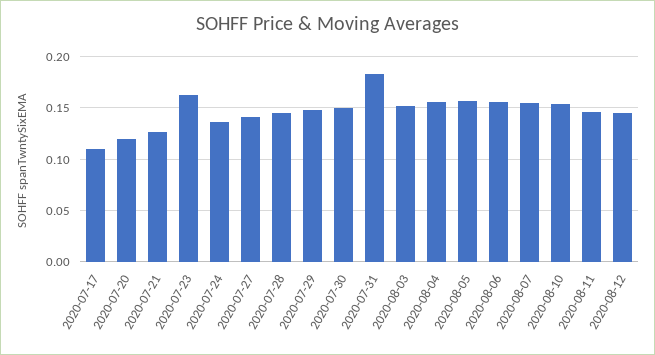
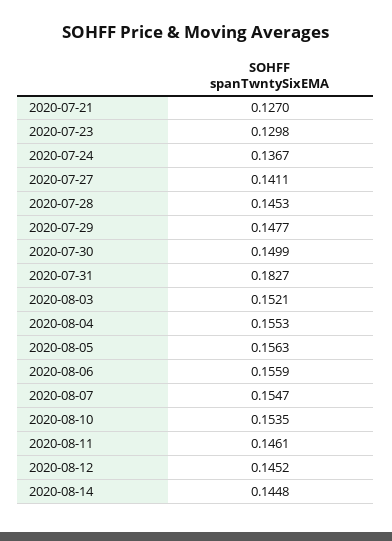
2020-07-17: 0.11 -> none
2020-07-20: 0.12 -> none
2020-07-23: 0.16 -> 0.1298
2020-08-14: none -> 0.1448

